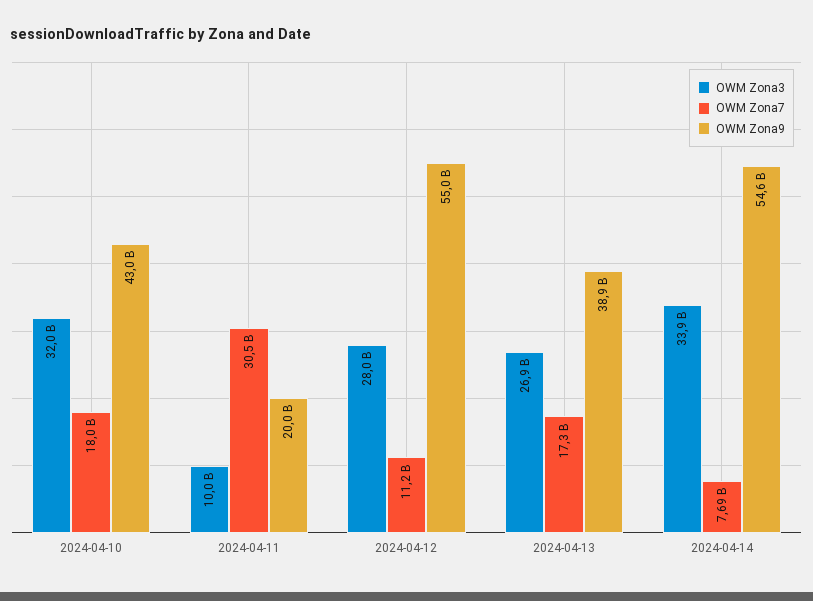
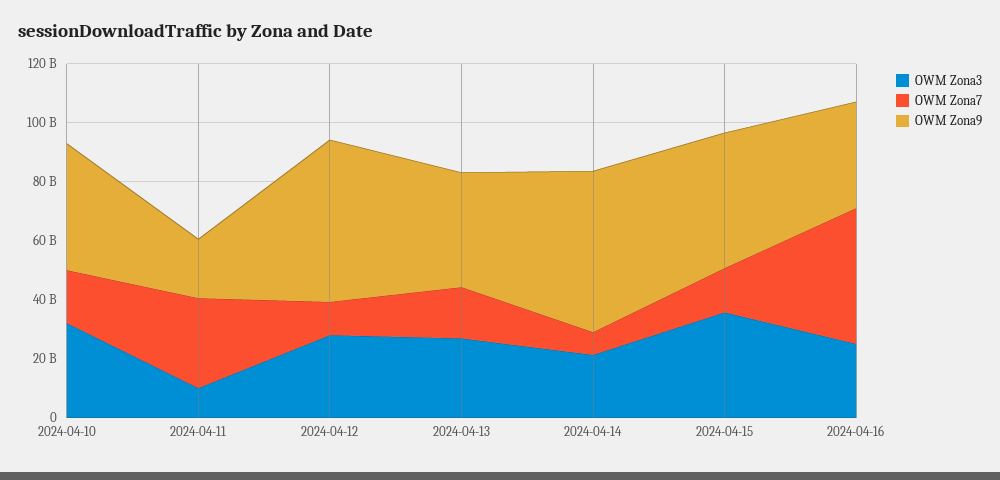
OWM Zona3, 2024-04-14: 33900000000 -> 20000000000
OWM Zona3, 2024-04-15: none -> 35000000000
OWM Zona7, 2024-04-15: none -> 15000000000
OWM Zona9, 2024-04-15: none -> 45000000000
OWM Zona3, 2024-04-16: none -> 25000000000
OWM Zona7, 2024-04-16: none -> 45000000000
OWM Zona9, 2024-04-16: none -> 35000000000

